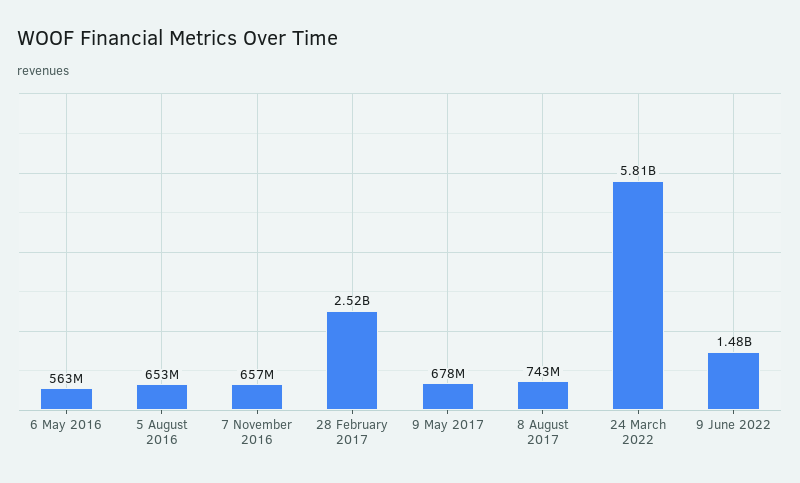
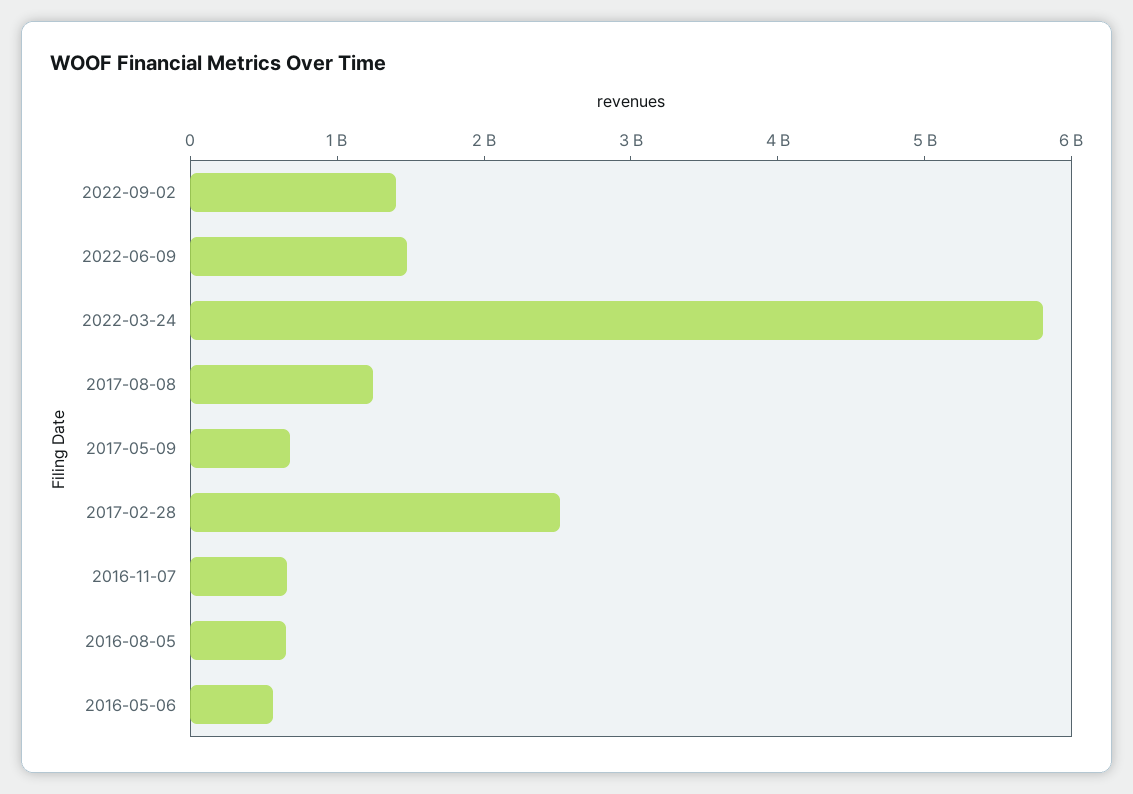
8 August 2017: 743000000 -> 1200000000
2022-09-02: none -> 1400000000

